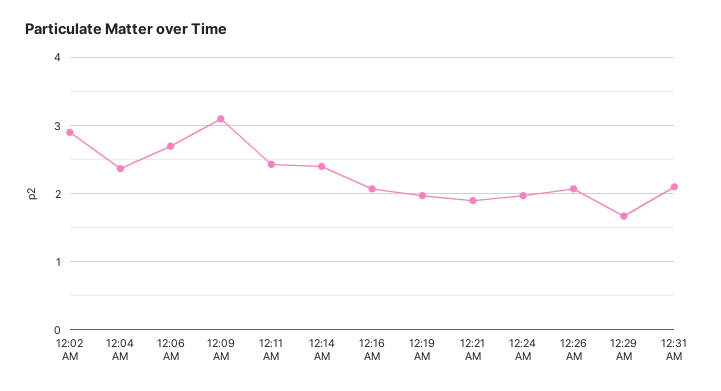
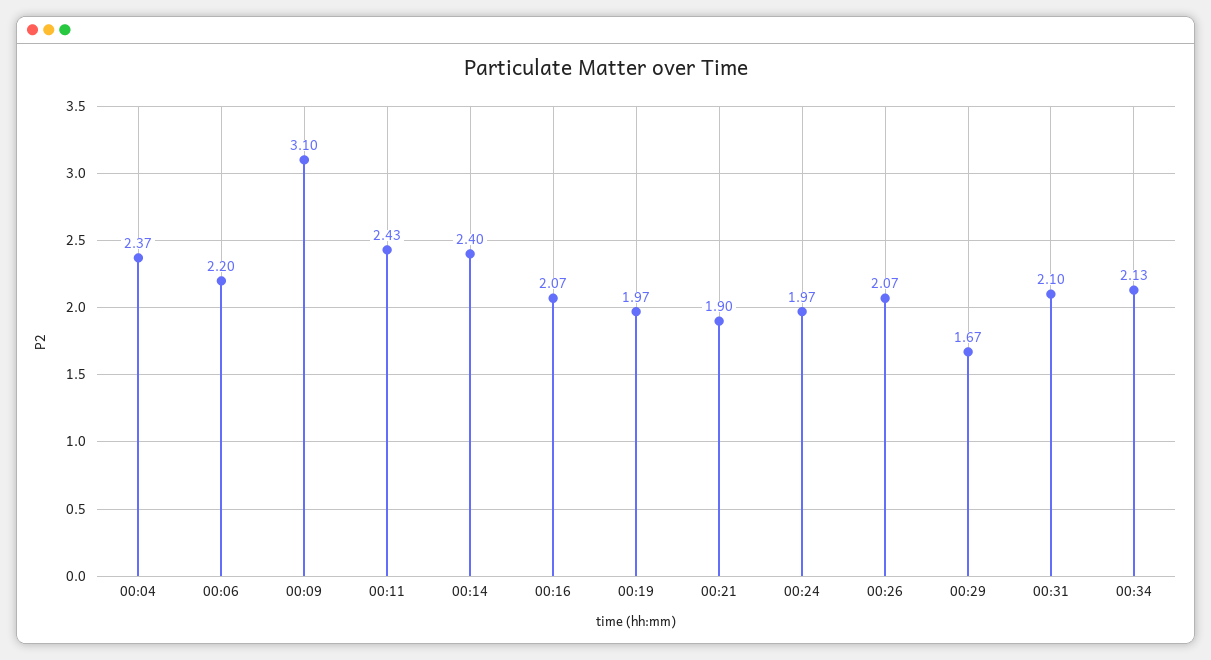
12:02 AM: 2.9 -> none
12:06 AM: 2.7 -> 2.2
00:34: none -> 2.13

